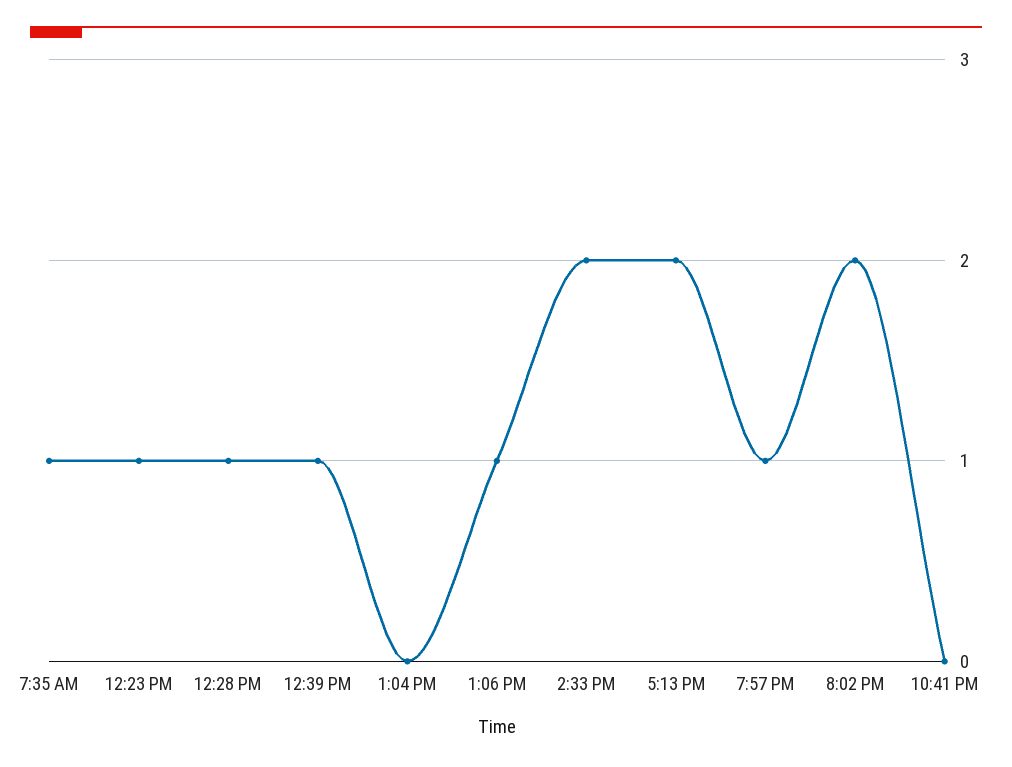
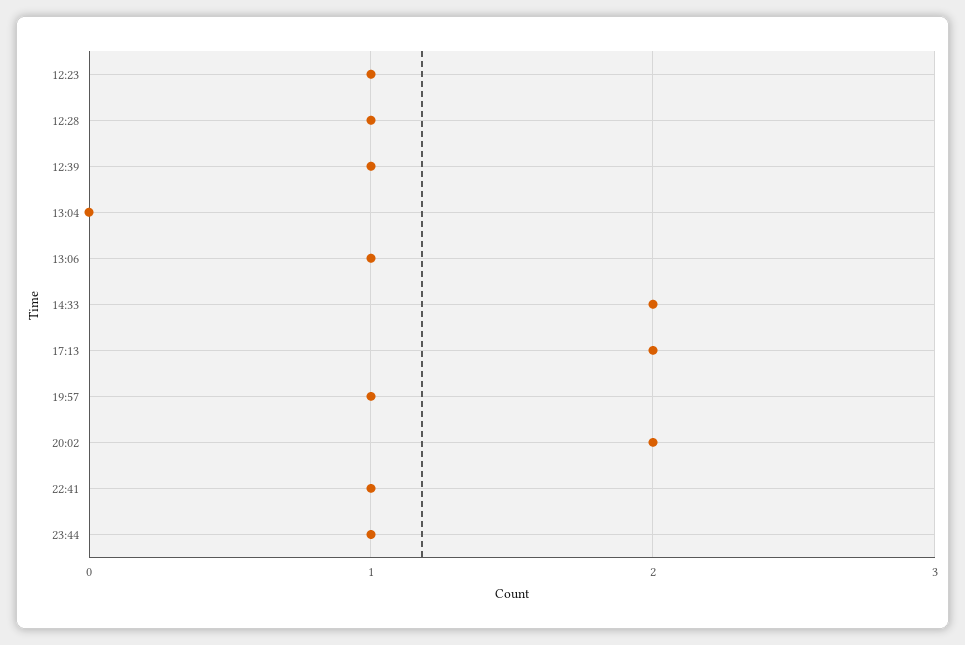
7:35 AM: 1 -> none
10:41 PM: 0 -> 1
23:44: none -> 1

